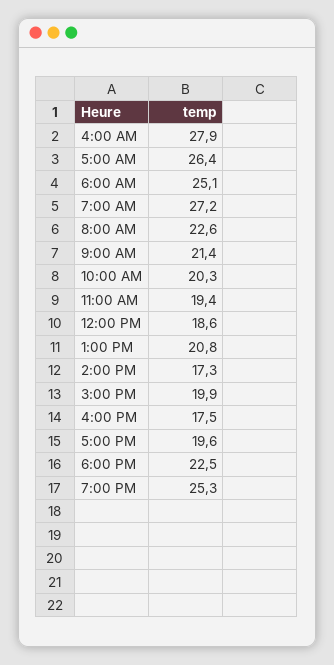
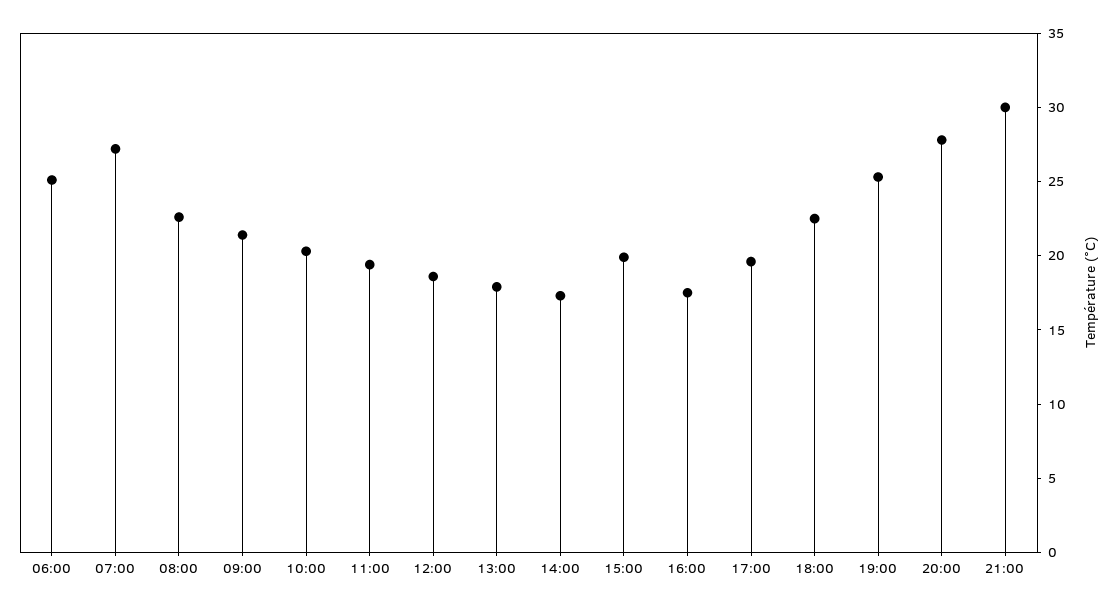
4:00 AM: 27.9 -> none
5:00 AM: 26.4 -> none
1:00 PM: 20.8 -> 18
20:00: none -> 28
21:00: none -> 30

